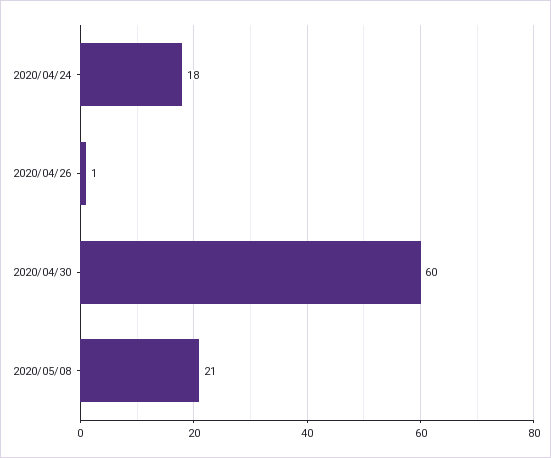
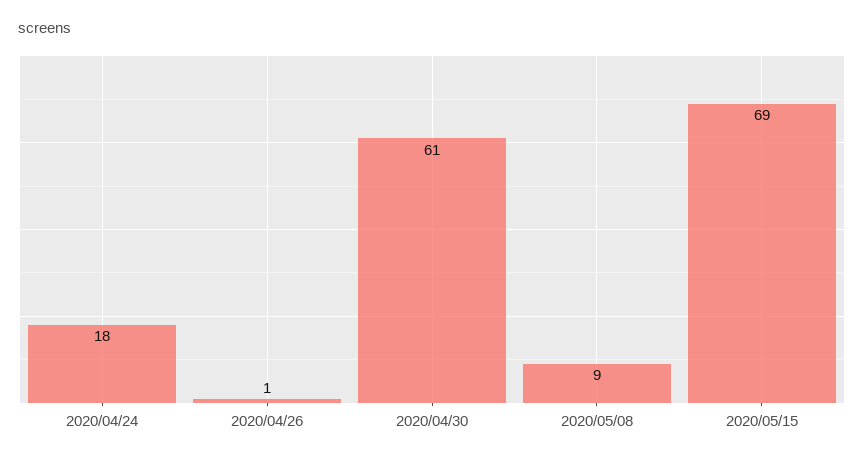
2020/04/30: 60 -> 61
2020/05/08: 21 -> 9
2020/05/15: none -> 69

